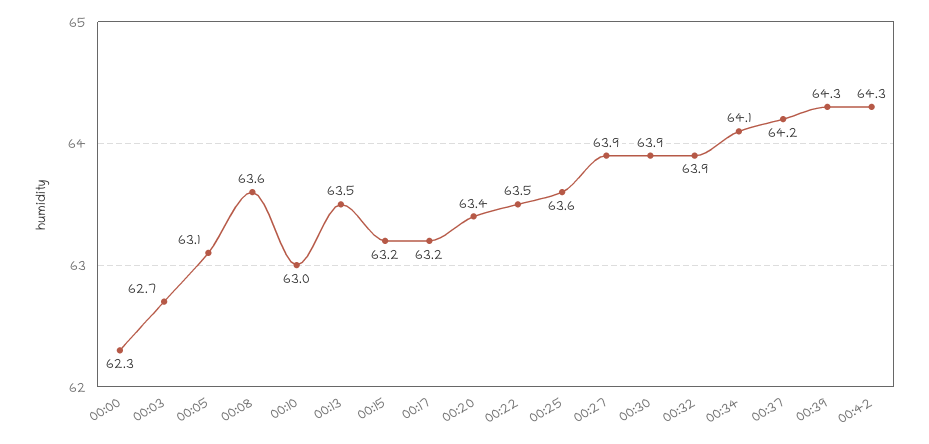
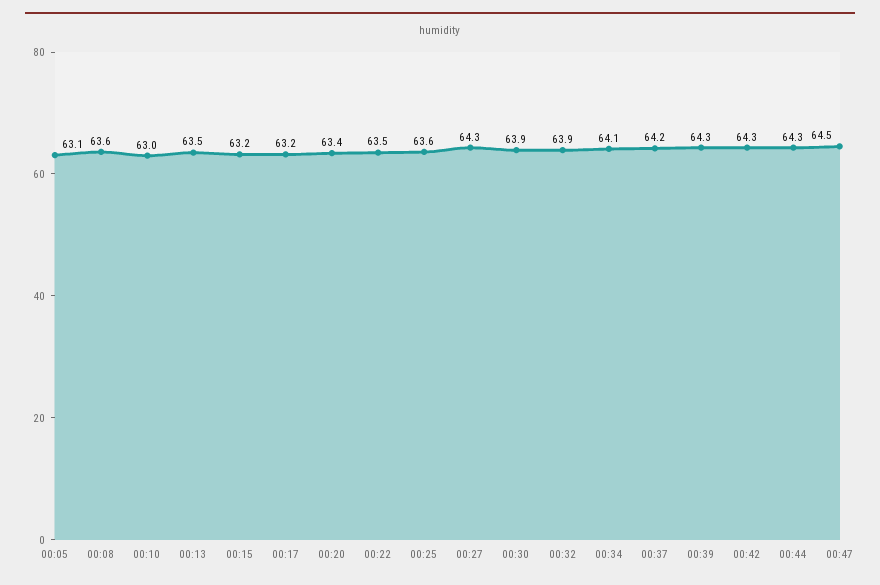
00:00: 62.3 -> none
00:03: 62.7 -> none
00:27: 63.9 -> 64.3
00:44: none -> 64.3
00:47: none -> 64.5

